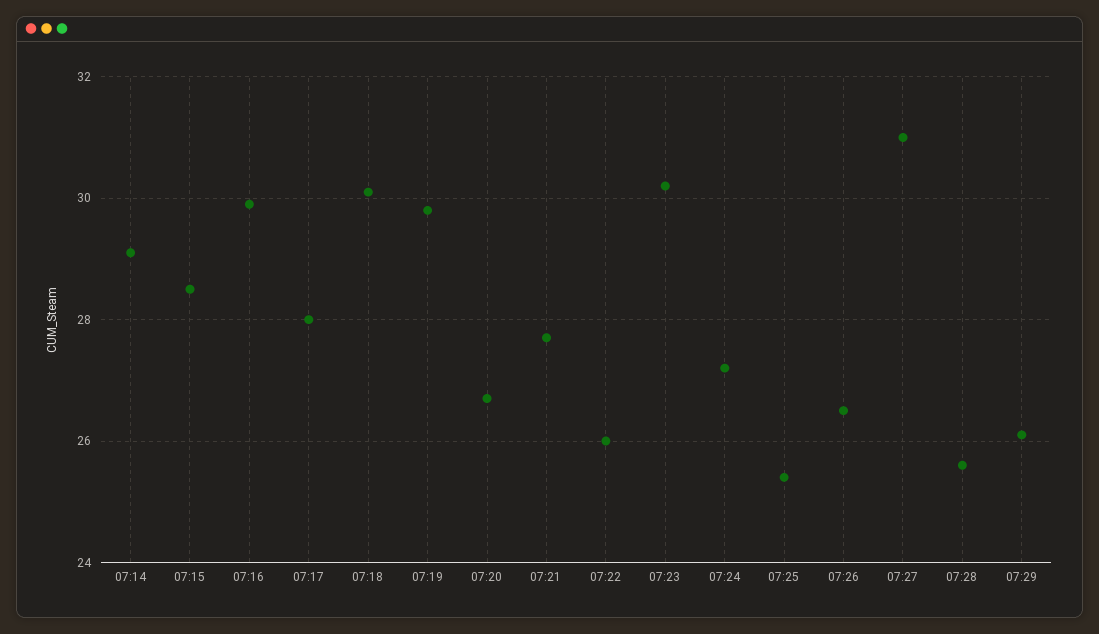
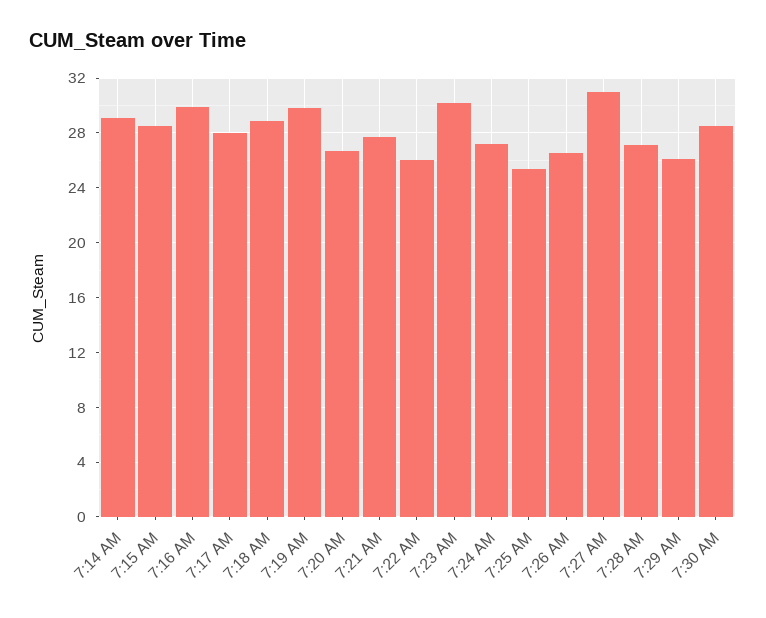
07:18: 30 -> 29
07:28: 25.5 -> 27
7:30 AM: none -> 28.5

